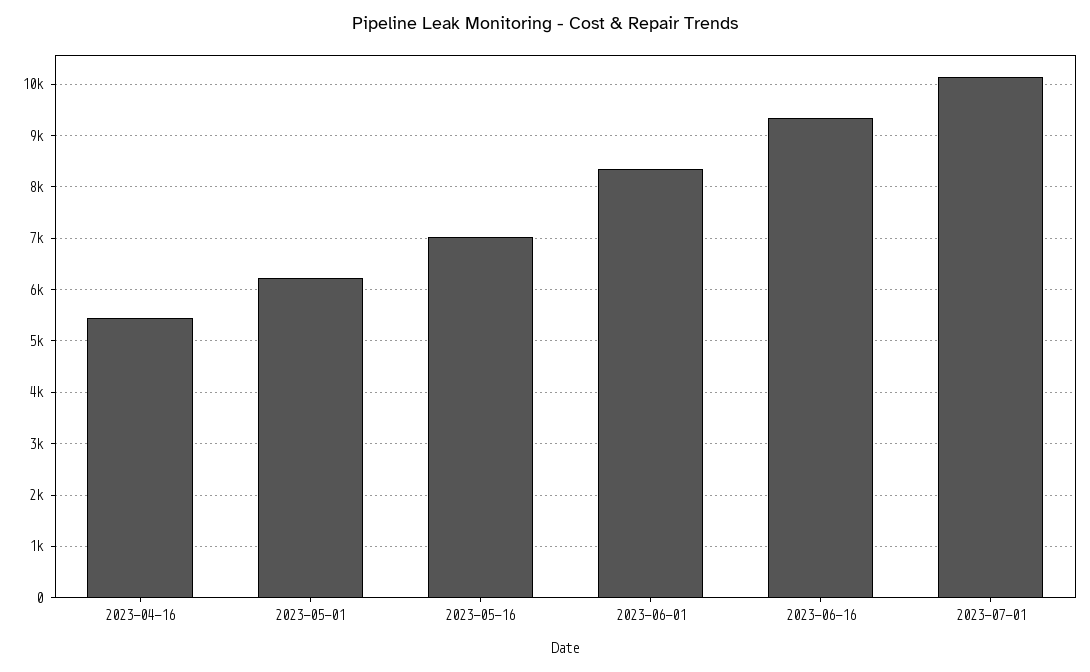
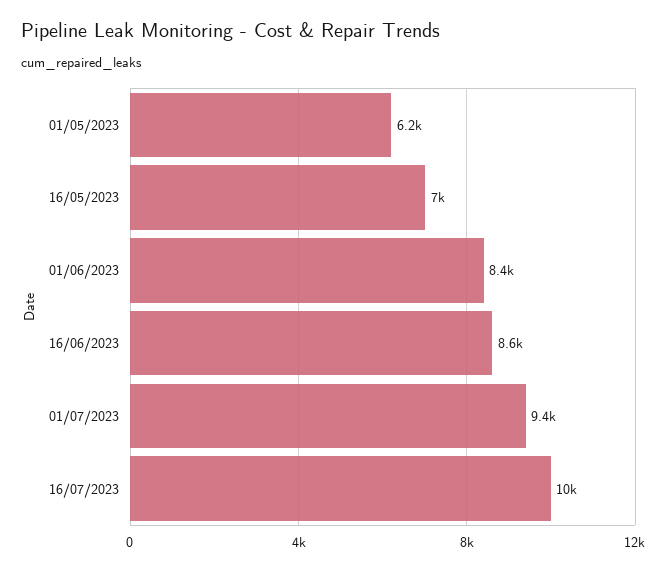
2023-04-16: 5400 -> none
2023-06-16: 9400 -> 8600
2023-07-01: 10200 -> 9400
16/07/2023: none -> 10000

